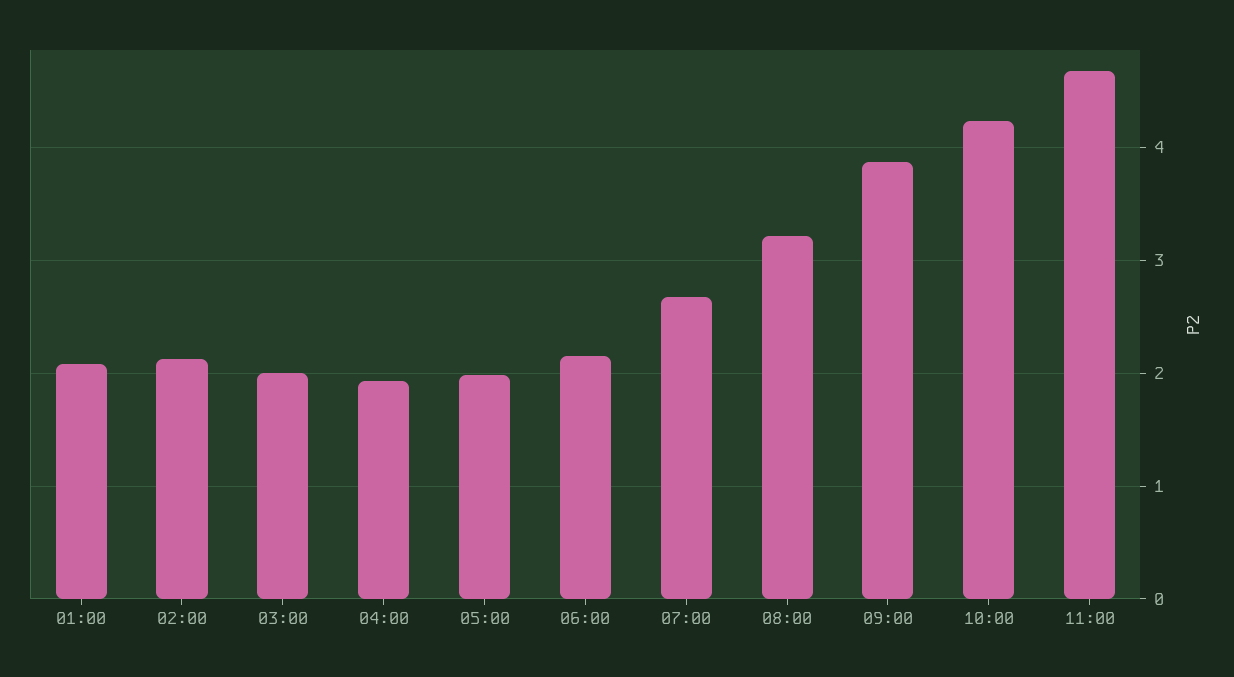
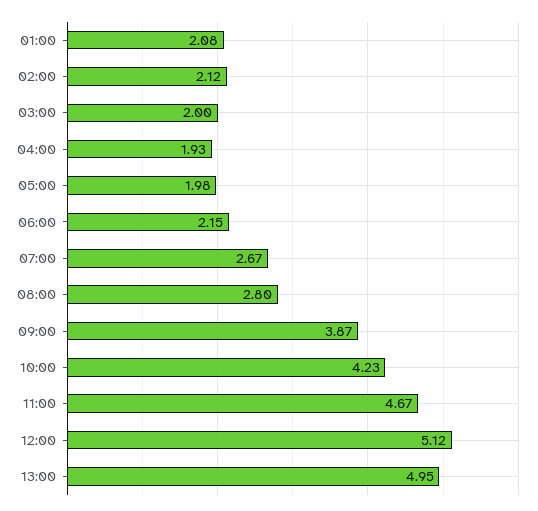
08:00: 3.2 -> 2.8
12:00: none -> 5.12
13:00: none -> 4.95

